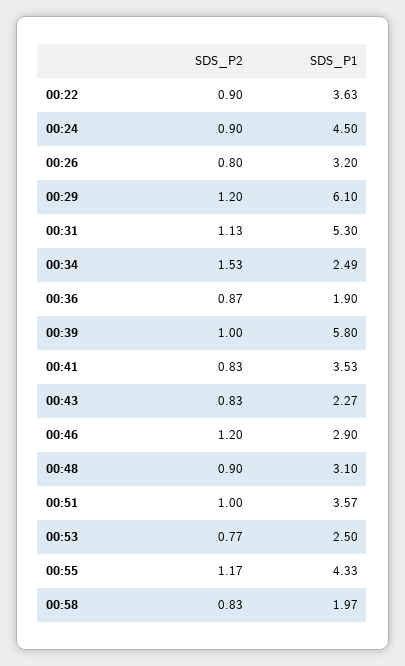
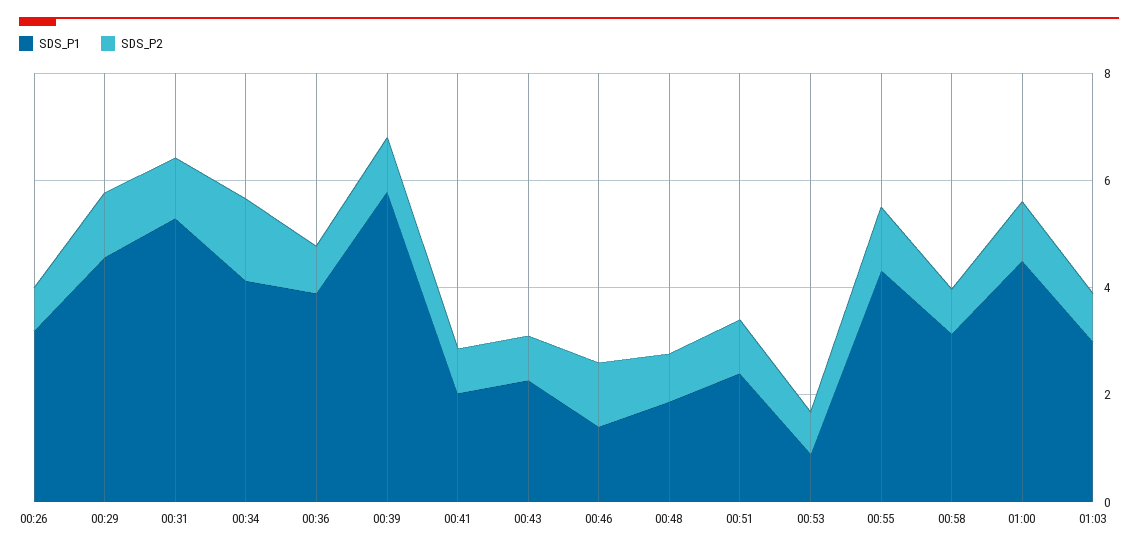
SDS_P2, 00:22: 0.9 -> none
SDS_P1, 00:22: 3.63 -> none
SDS_P2, 00:24: 0.9 -> none
SDS_P1, 00:24: 4.5 -> none
SDS_P1, 00:29: 6.1 -> 4.5
SDS_P1, 00:34: 2.49 -> 4
SDS_P1, 00:36: 1.9 -> 4
SDS_P1, 00:41: 3.53 -> 2
SDS_P1, 00:46: 2.9 -> 1.5
SDS_P1, 00:48: 3.1 -> 2
SDS_P1, 00:51: 3.57 -> 2.5
SDS_P1, 00:53: 2.5 -> 1
SDS_P1, 00:58: 1.97 -> 3
SDS_P1, 01:00: none -> 4.5
SDS_P2, 01:00: none -> 1
SDS_P1, 01:03: none -> 3
SDS_P2, 01:03: none -> 1

